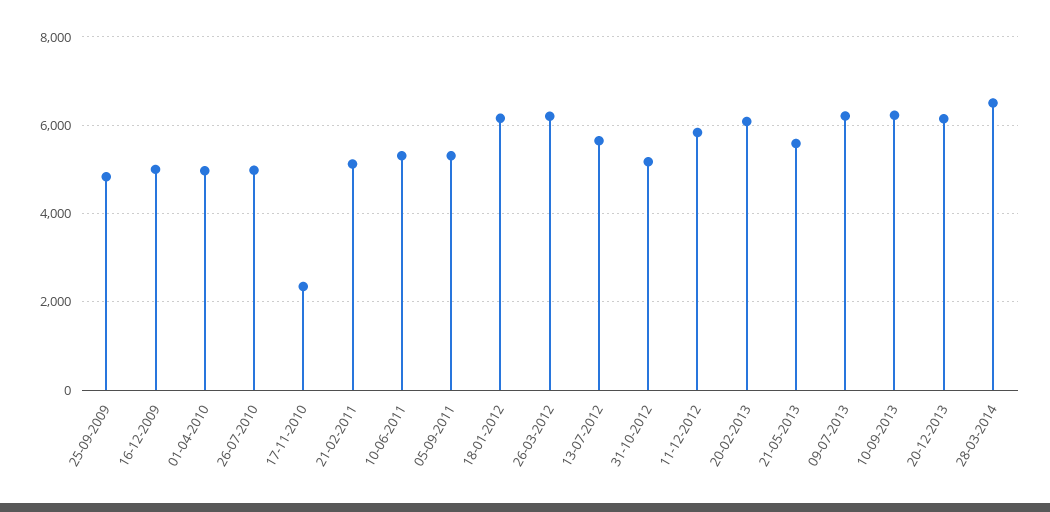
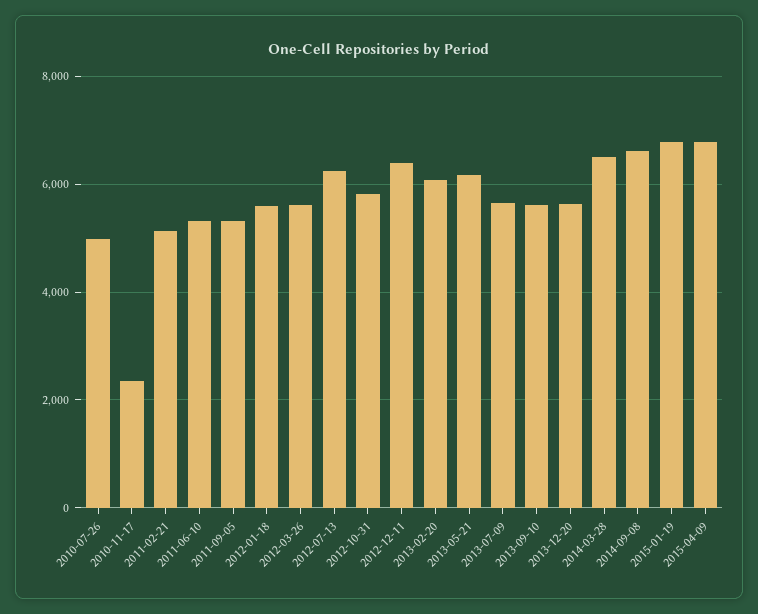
25-09-2009: 4800 -> none
16-12-2009: 5000 -> none
01-04-2010: 5000 -> none
18-01-2012: 6200 -> 5600
26-03-2012: 6200 -> 5600
13-07-2012: 5600 -> 6200
31-10-2012: 5200 -> 5800
11-12-2012: 5800 -> 6400
21-05-2013: 5600 -> 6200
09-07-2013: 6200 -> 5600
10-09-2013: 6200 -> 5600
20-12-2013: 6200 -> 5600
2014-09-08: none -> 6600
2015-01-19: none -> 6800
2015-04-09: none -> 6800

